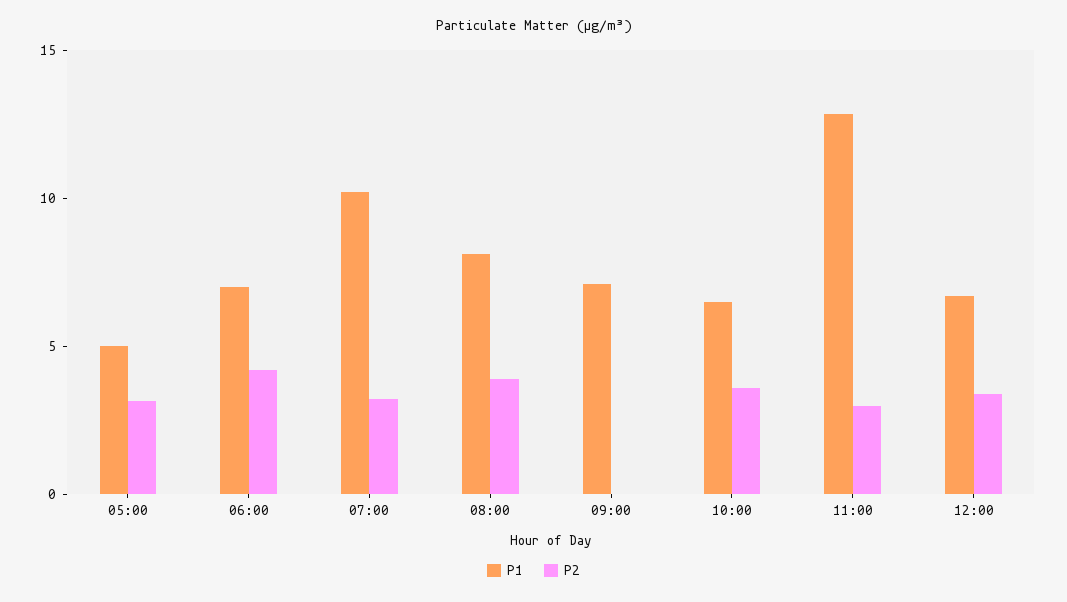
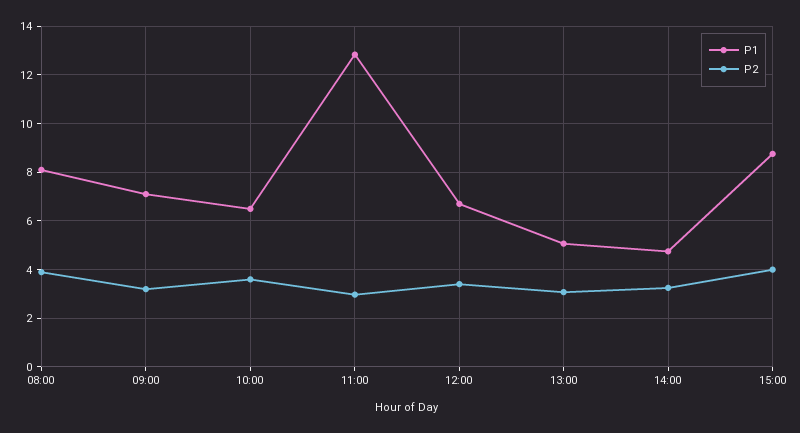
P1, 05:00: 5 -> none
P2, 05:00: 3 -> none
P1, 06:00: 7 -> none
P2, 06:00: 4 -> none
P1, 07:00: 10 -> none
P2, 07:00: 3 -> none
P2, 09:00: 0 -> 3.25
P1, 13:00: none -> 5
P2, 13:00: none -> 3
P1, 14:00: none -> 4.75
P2, 14:00: none -> 3.25
P1, 15:00: none -> 8.75
P2, 15:00: none -> 4

